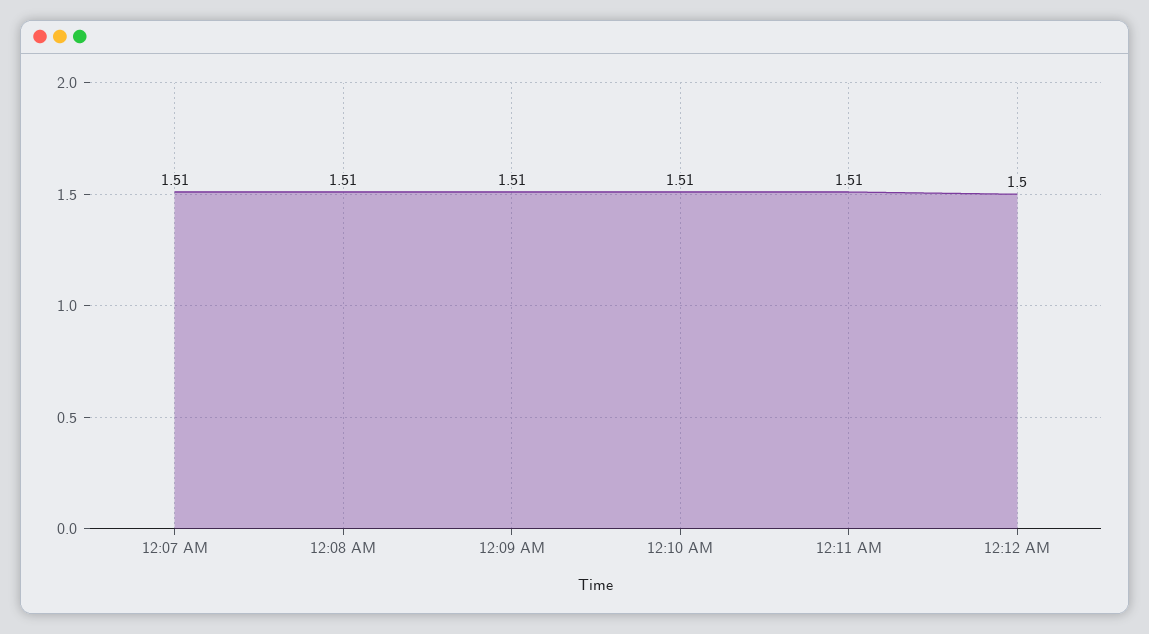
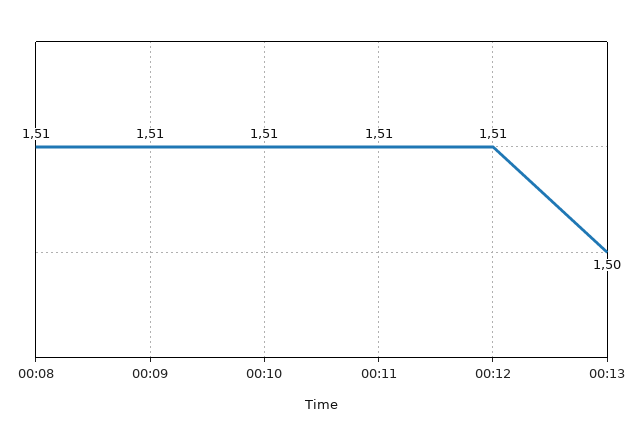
12:07 AM: 1.51 -> none
12:12 AM: 1.5 -> 1.51
00:13: none -> 1.5

